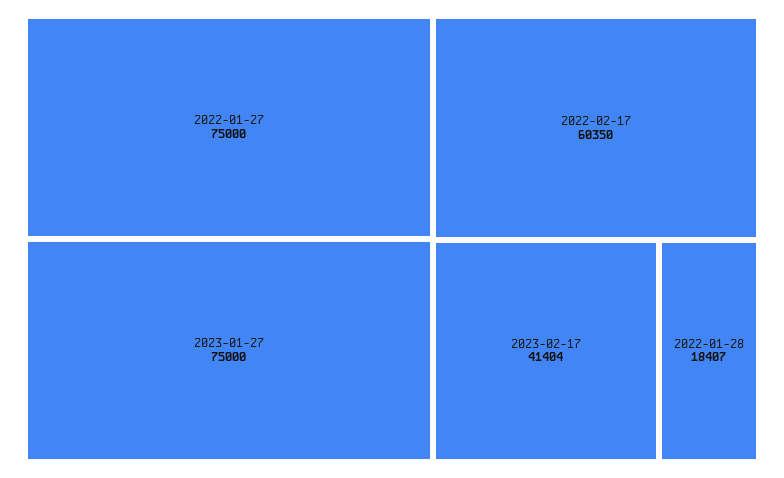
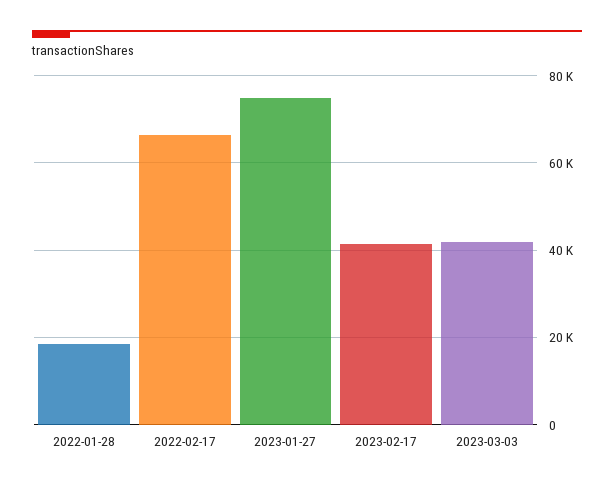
2022-01-27: 75000 -> none
2022-02-17: 60350 -> 66000
2023-03-03: none -> 42000

